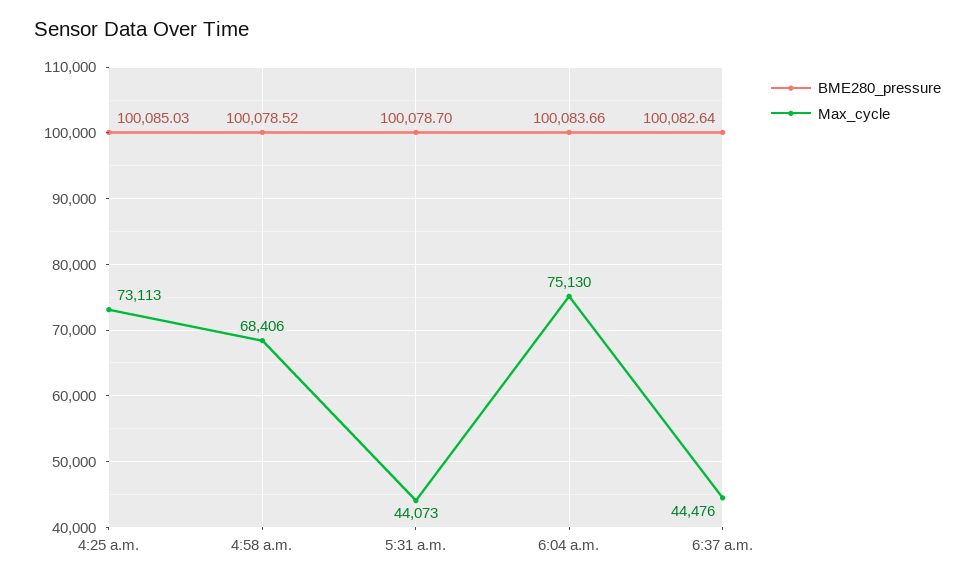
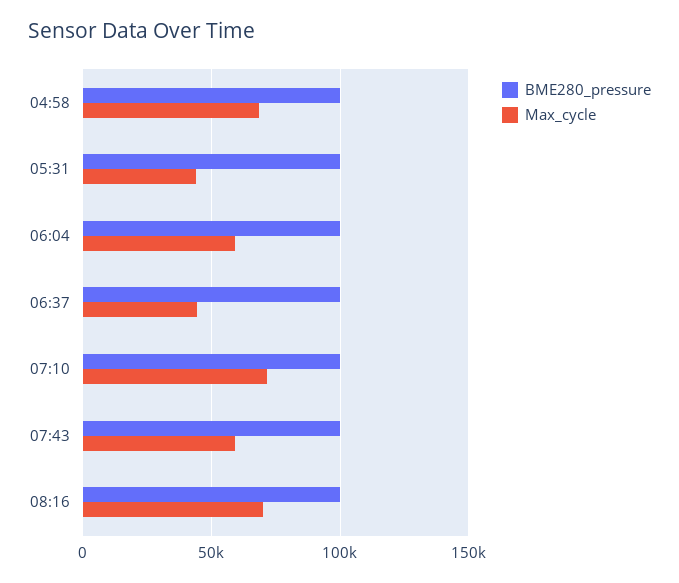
BME280_pressure, 4:25 a.m.: 100085.03 -> none
Max_cycle, 4:25 a.m.: 73113 -> none
Max_cycle, 6:04 a.m.: 75130 -> 60000
BME280_pressure, 07:10: none -> 100000
Max_cycle, 07:10: none -> 70000
BME280_pressure, 07:43: none -> 100000
Max_cycle, 07:43: none -> 60000
BME280_pressure, 08:16: none -> 100000
Max_cycle, 08:16: none -> 70000

